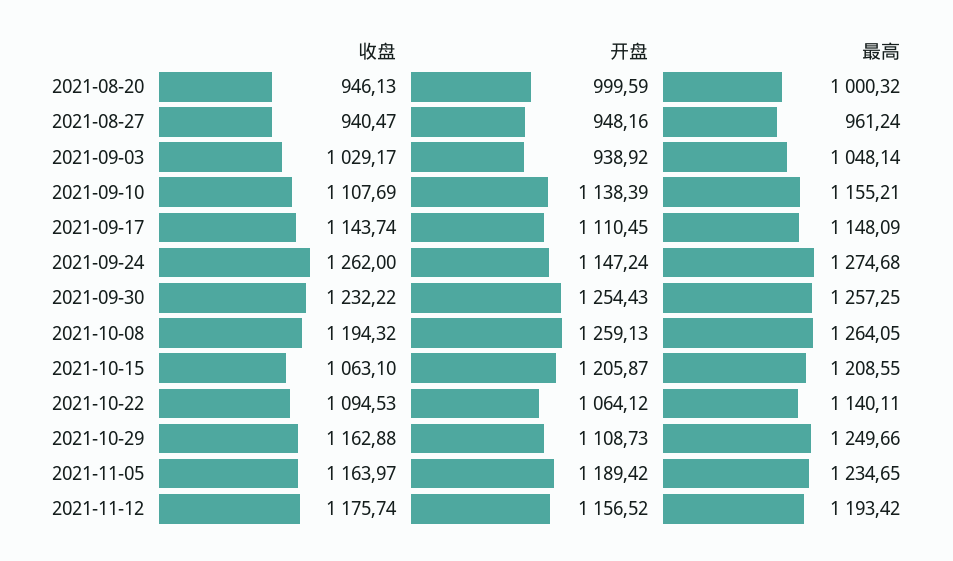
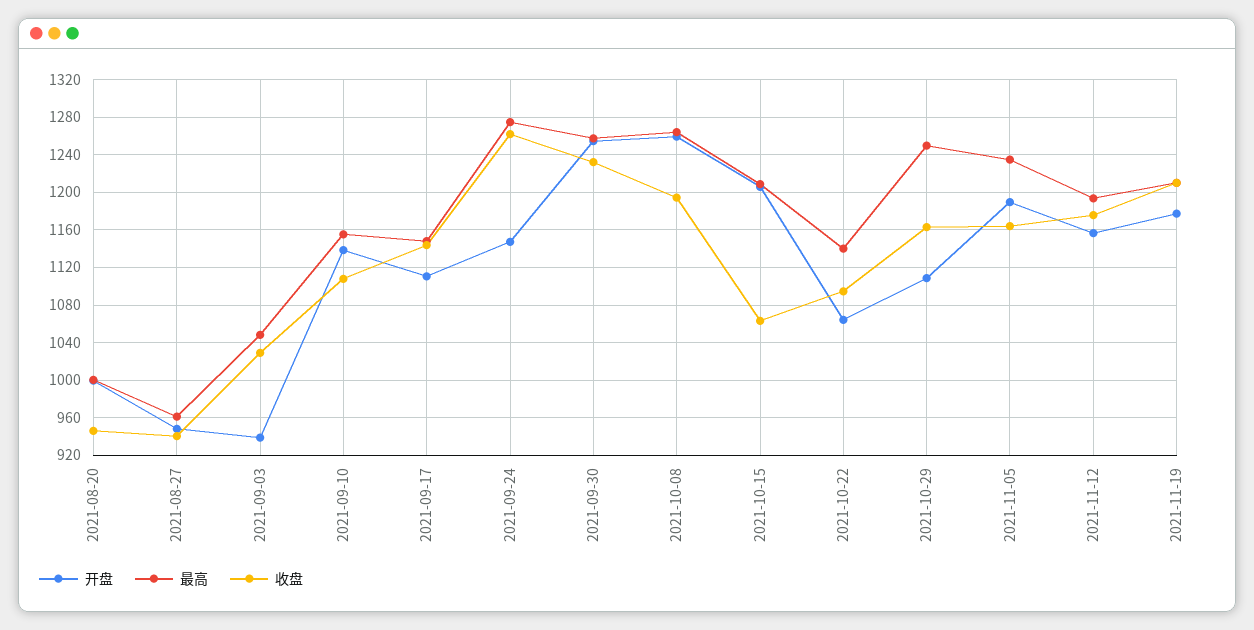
开盘, 2021-11-19: none -> 1180
最高, 2021-11-19: none -> 1210
收盘, 2021-11-19: none -> 1210

